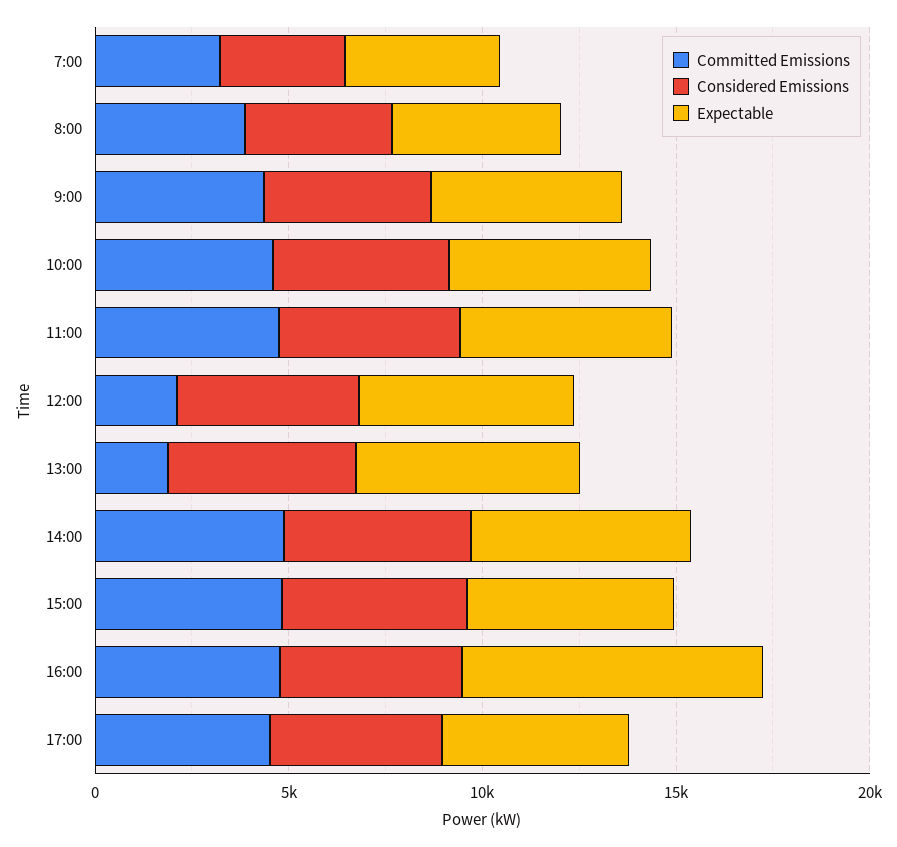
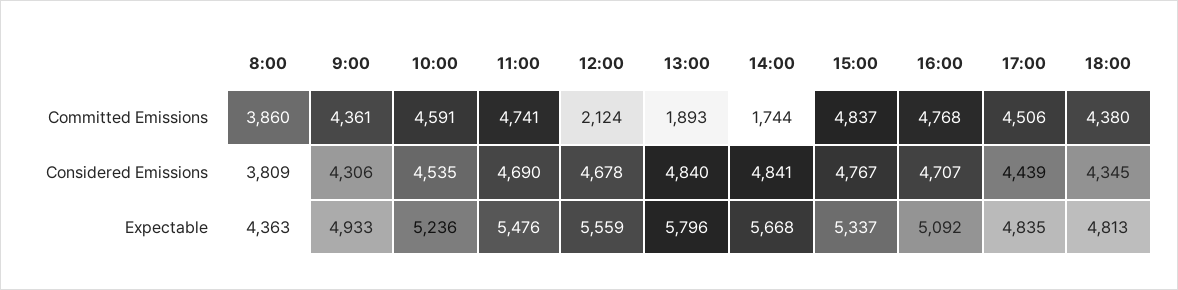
Committed Emissions, 7:00: 3000 -> none
Considered Emissions, 7:00: 3000 -> none
Expectable, 7:00: 4000 -> none
Committed Emissions, 14:00: 5000 -> 1744
Expectable, 16:00: 8000 -> 5092
Committed Emissions, 18:00: none -> 4380
Considered Emissions, 18:00: none -> 4345
Expectable, 18:00: none -> 4813

